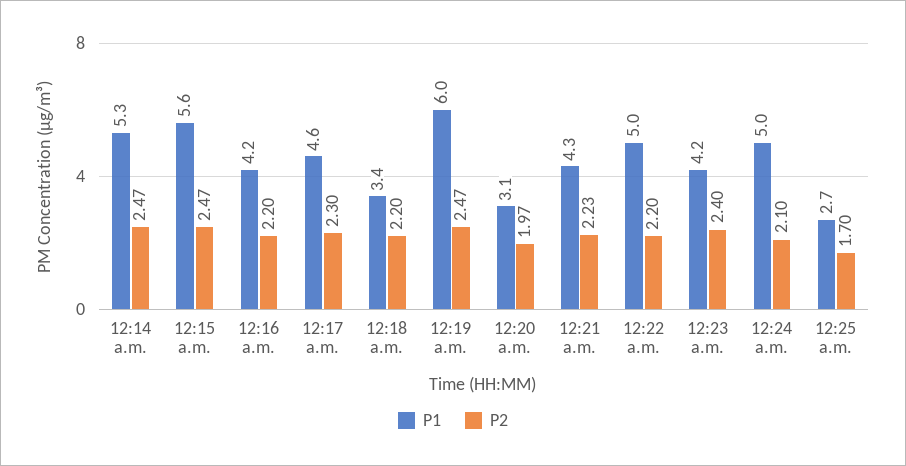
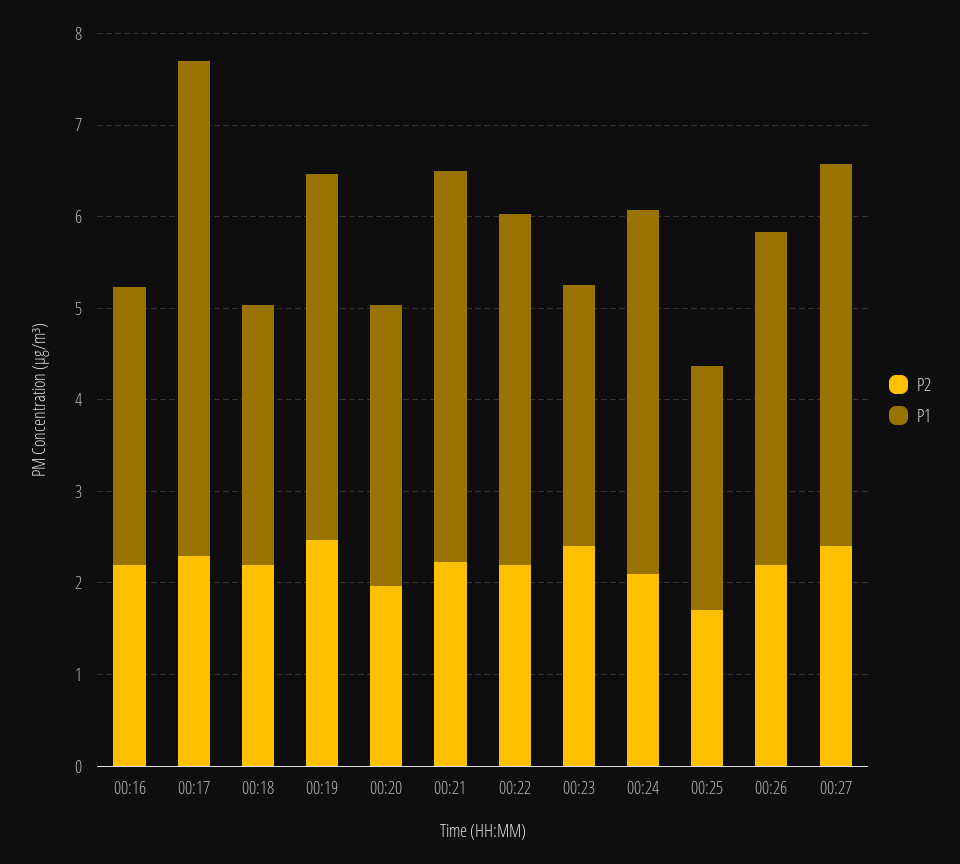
P1, 12:14 a.m.: 5.3 -> none
P2, 12:14 a.m.: 2.47 -> none
P1, 12:15 a.m.: 5.6 -> none
P2, 12:15 a.m.: 2.47 -> none
P1, 12:16 a.m.: 4.2 -> 3
P1, 12:17 a.m.: 4.6 -> 5.4
P1, 12:18 a.m.: 3.4 -> 2.8
P1, 12:19 a.m.: 6 -> 4
P1, 12:22 a.m.: 5 -> 3.8
P1, 12:23 a.m.: 4.2 -> 2.8
P1, 12:24 a.m.: 5 -> 4
P2, 00:26: none -> 2.2
P1, 00:26: none -> 3.6
P2, 00:27: none -> 2.4
P1, 00:27: none -> 4.2

